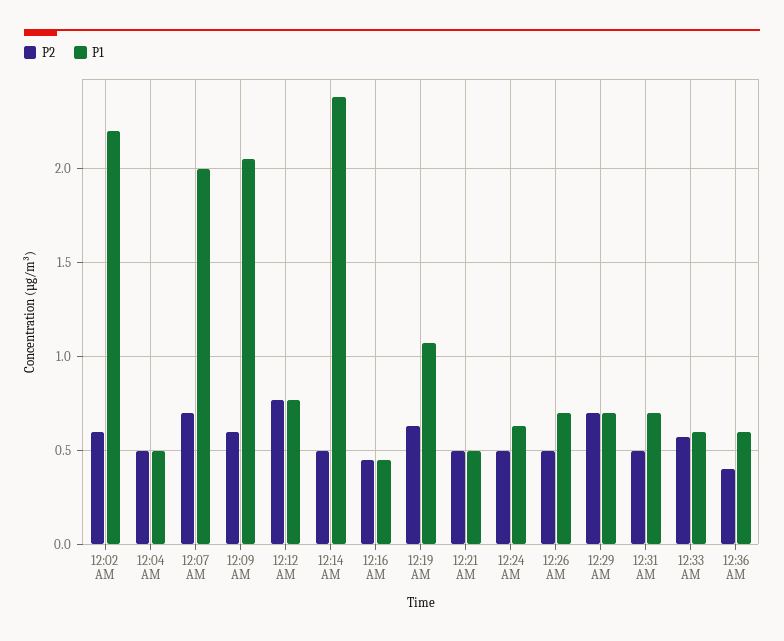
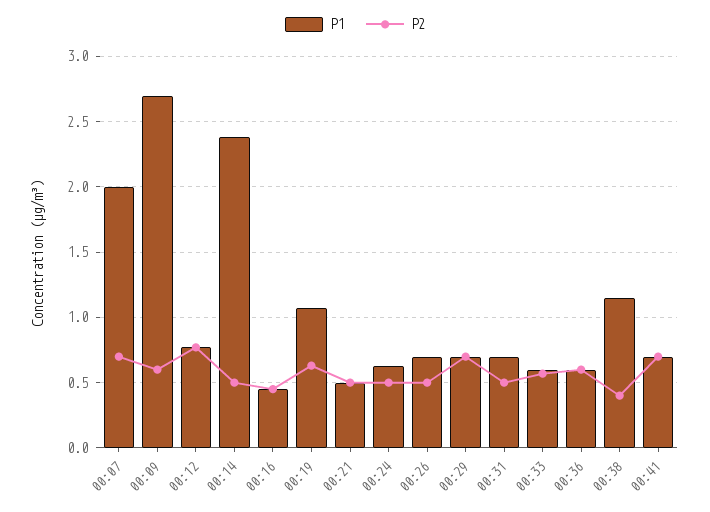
P2, 12:02 AM: 0.6 -> none
P1, 12:02 AM: 2.2 -> none
P2, 12:04 AM: 0.5 -> none
P1, 12:04 AM: 0.5 -> none
P1, 12:09 AM: 2.05 -> 2.7
P2, 12:36 AM: 0.4 -> 0.6
P1, 00:38: none -> 1.15
P2, 00:38: none -> 0.4
P1, 00:41: none -> 0.7
P2, 00:41: none -> 0.7

